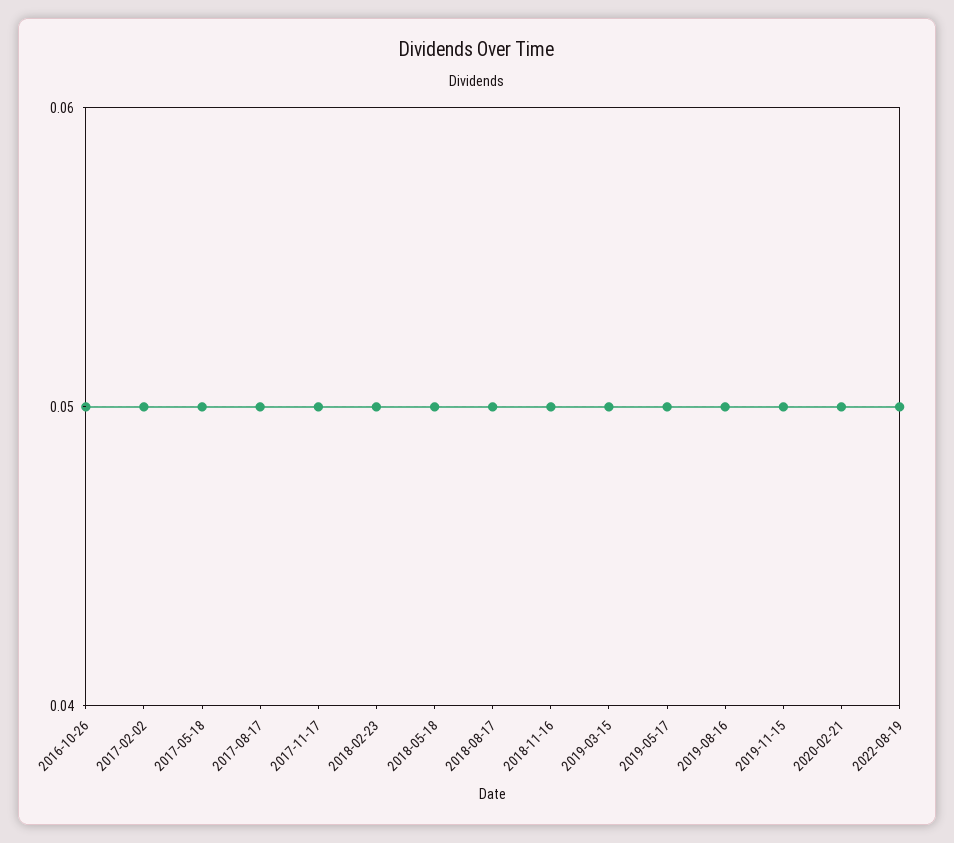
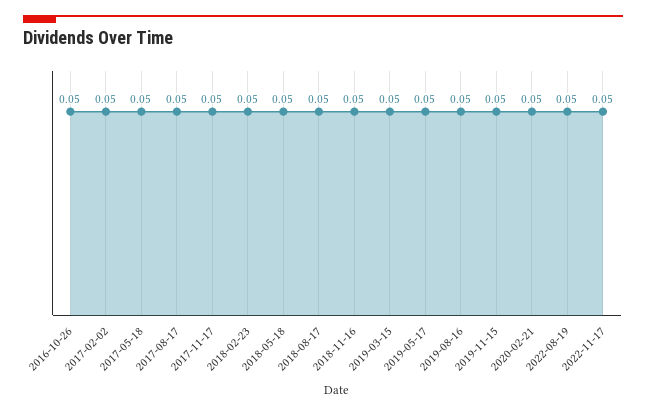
2022-11-17: none -> 0.05

